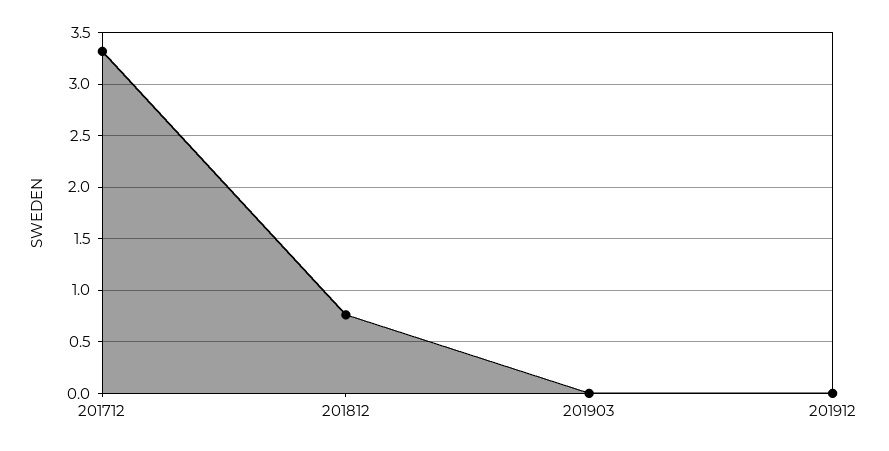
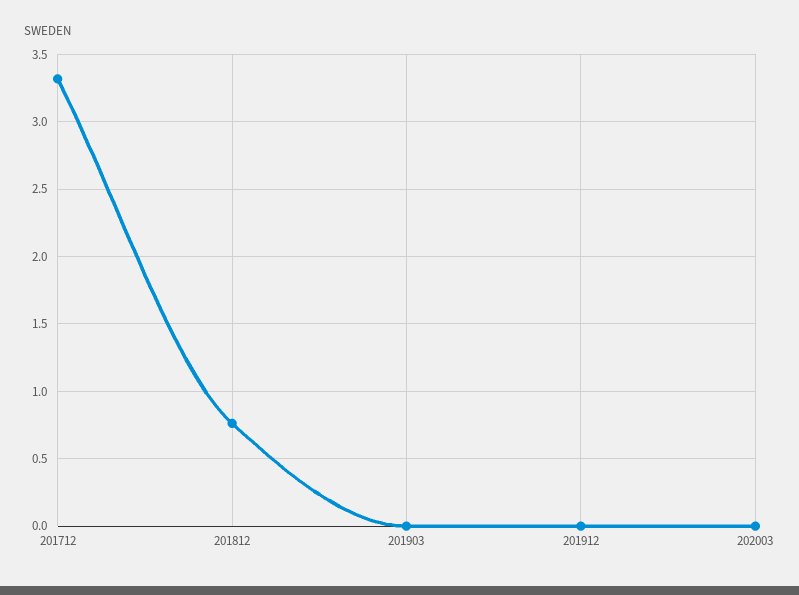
202003: none -> 0

